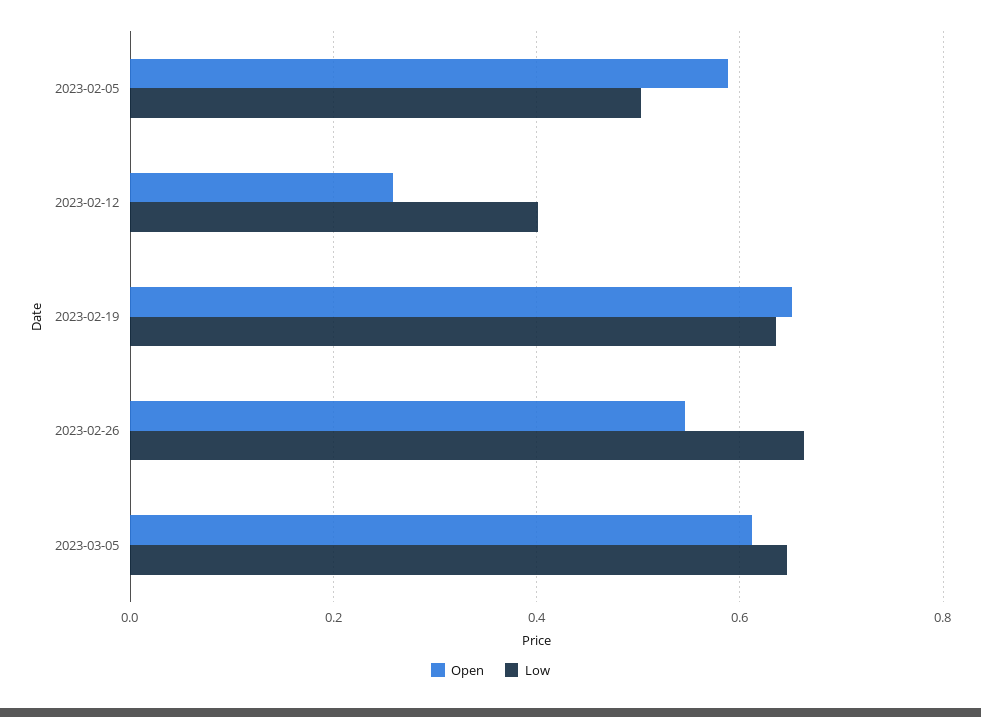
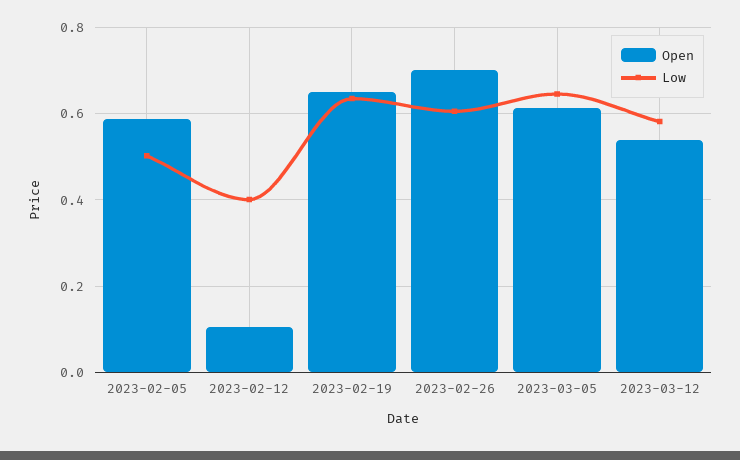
Open, 2023-02-12: 0.26 -> 0.1
Open, 2023-02-26: 0.54 -> 0.7
Low, 2023-02-26: 0.66 -> 0.6
Open, 2023-03-12: none -> 0.54
Low, 2023-03-12: none -> 0.58

